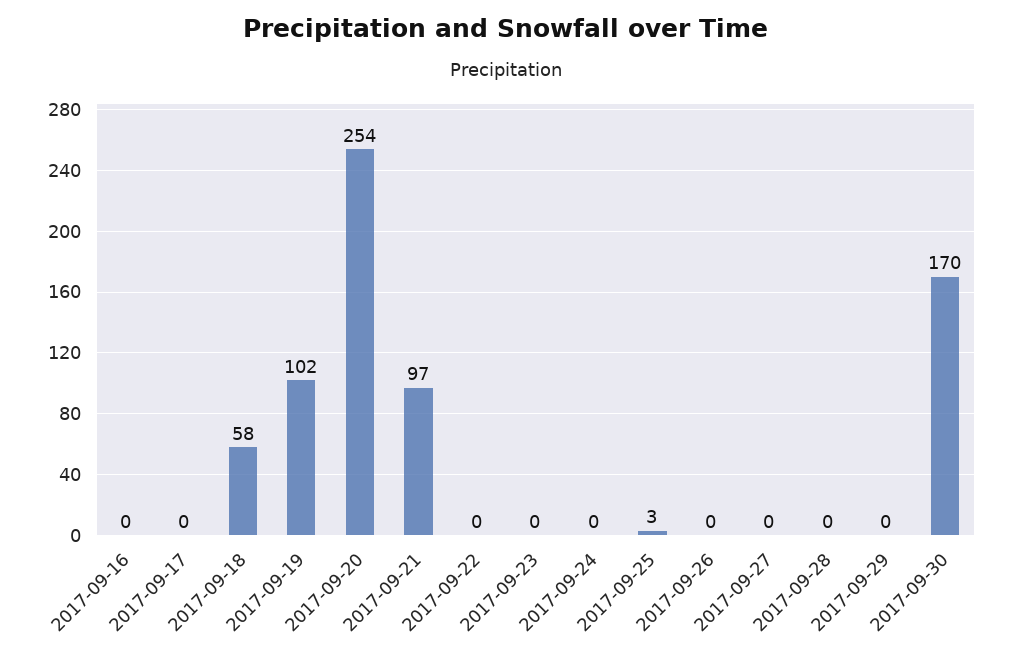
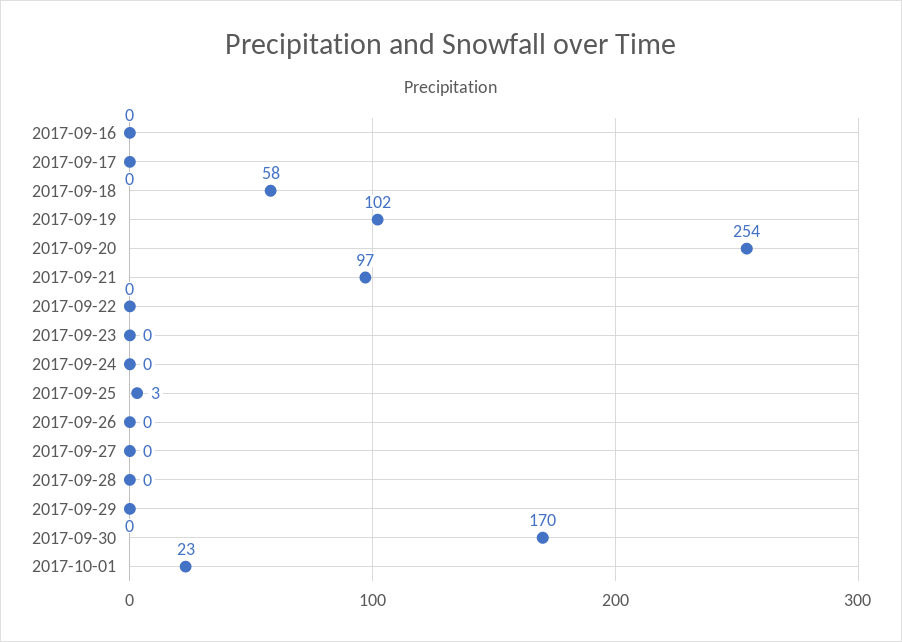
2017-10-01: none -> 23

